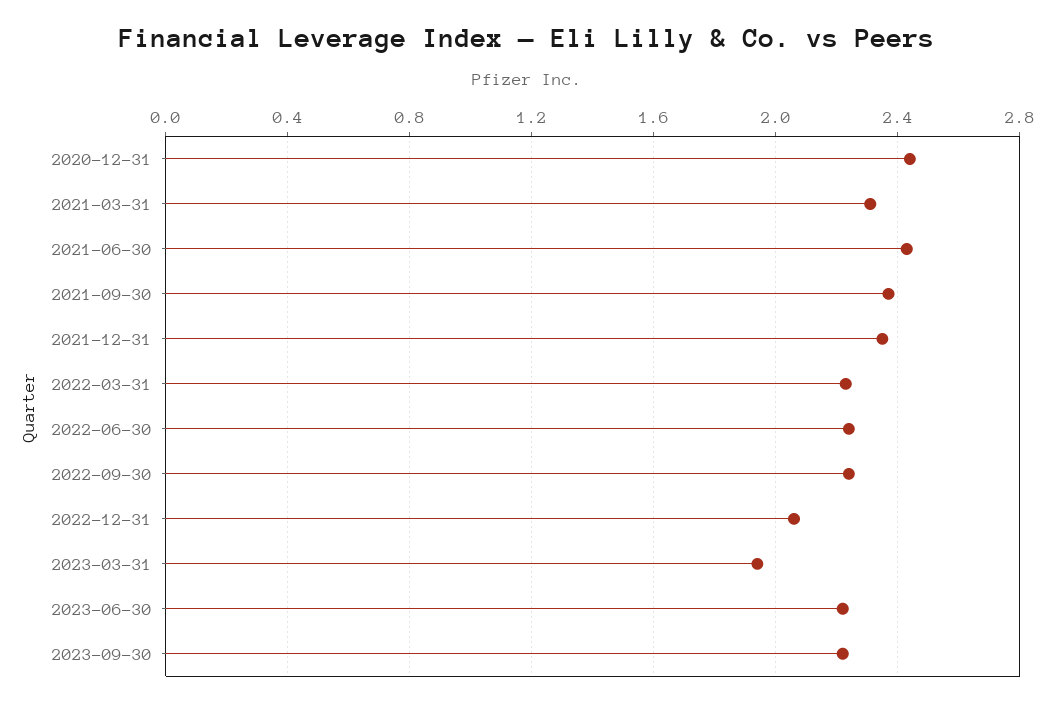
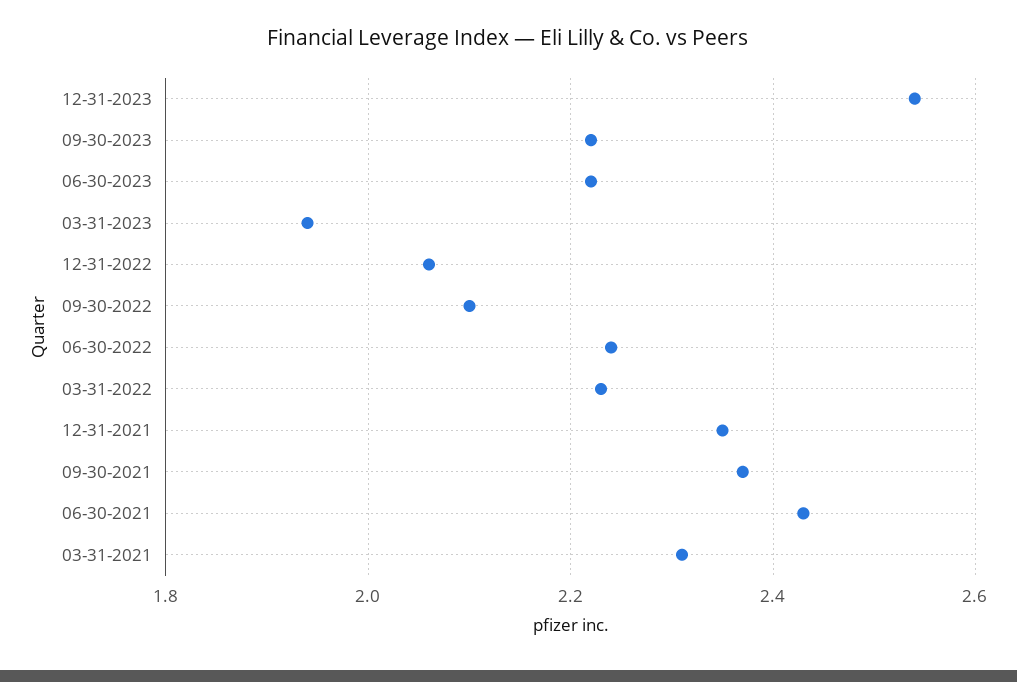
2020-12-31: 2.45 -> none
2022-09-30: 2.25 -> 2.1
12-31-2023: none -> 2.55

